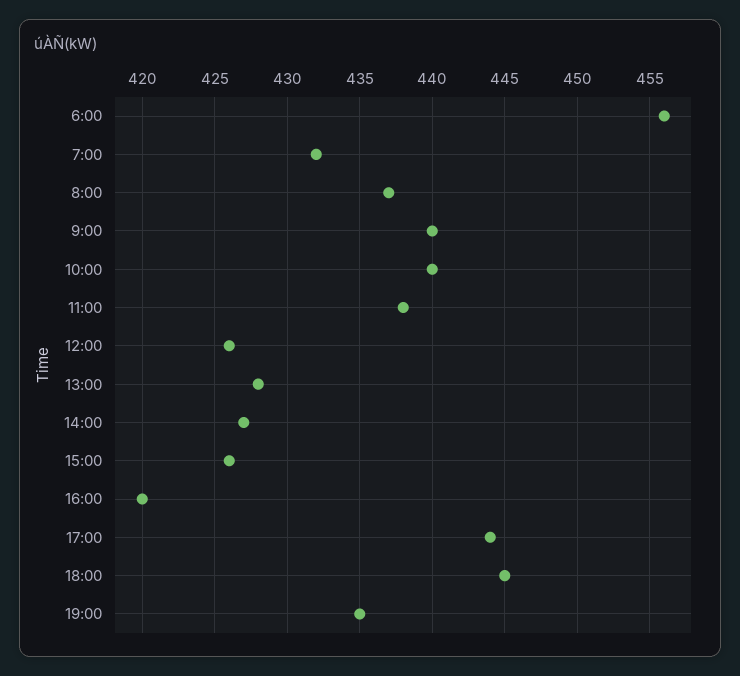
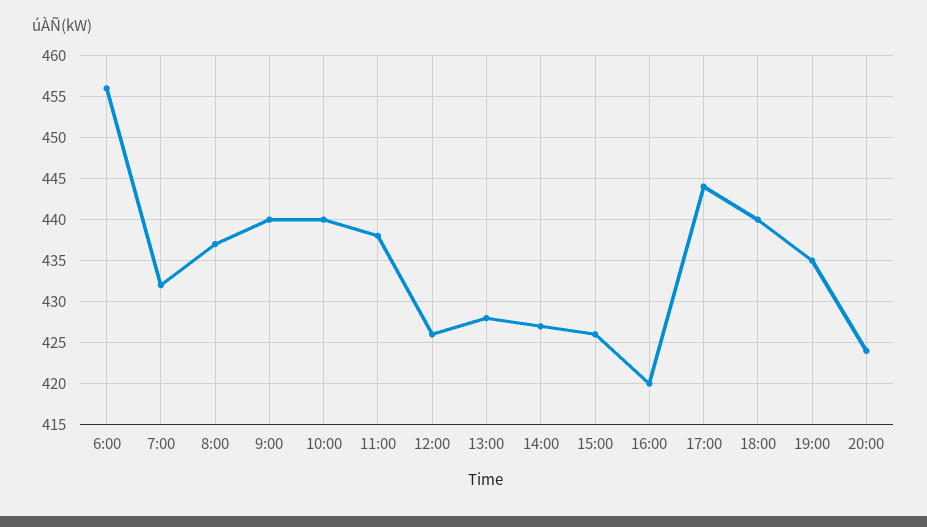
18:00: 445 -> 440
20:00: none -> 424

